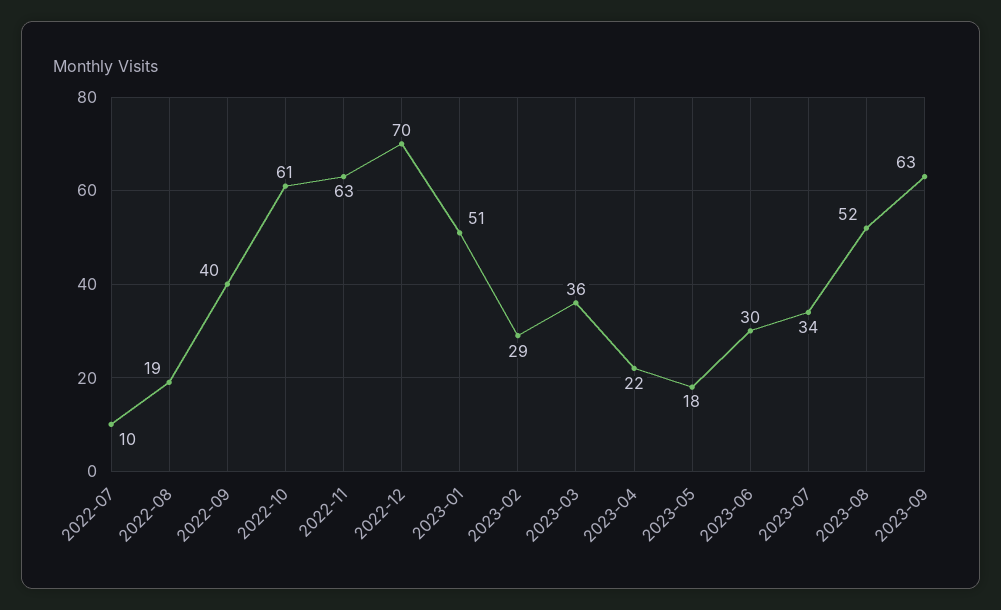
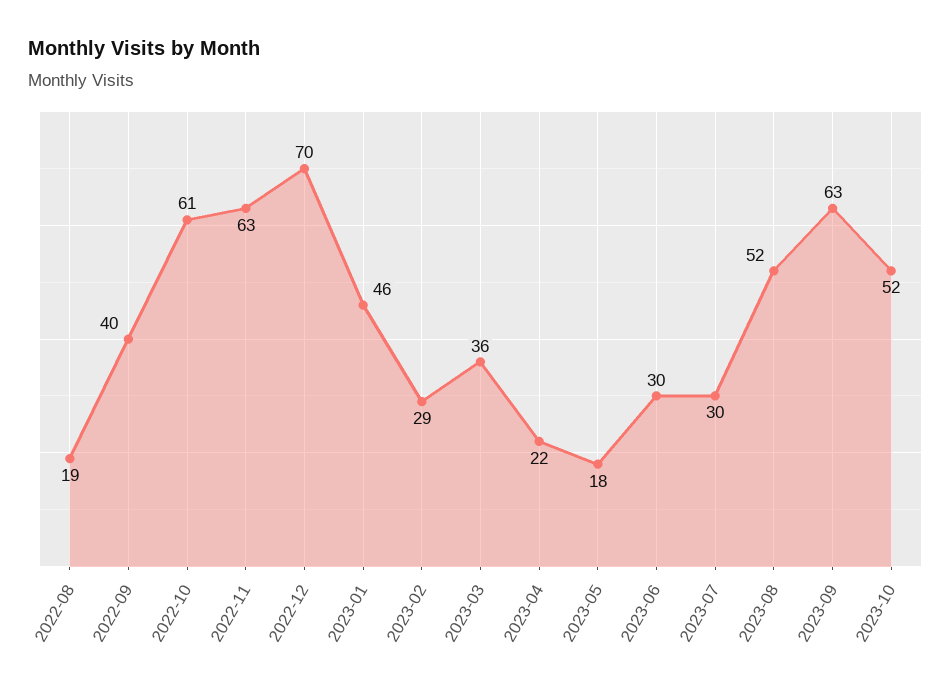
2022-07: 10 -> none
2023-01: 51 -> 46
2023-07: 34 -> 30
2023-10: none -> 52

